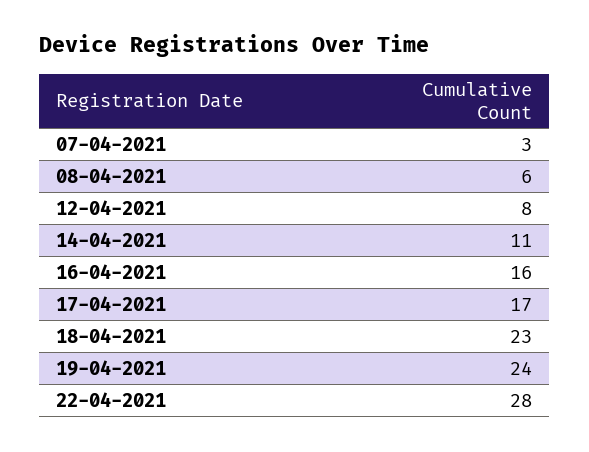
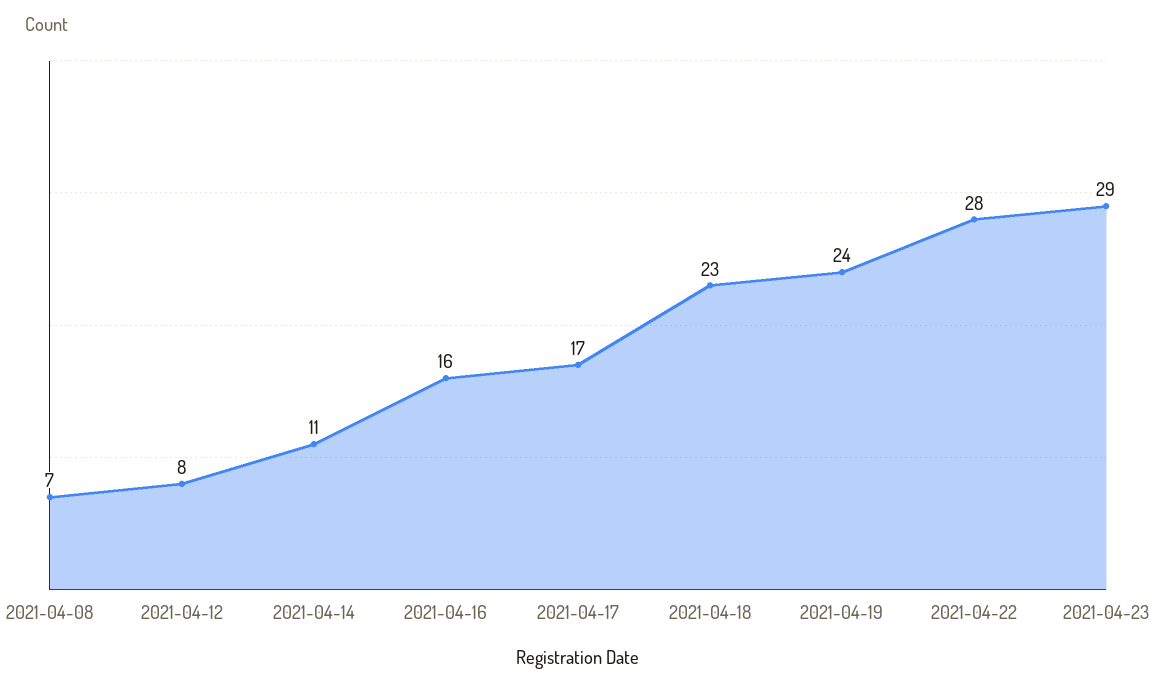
07-04-2021: 3 -> none
08-04-2021: 6 -> 7
2021-04-23: none -> 29

